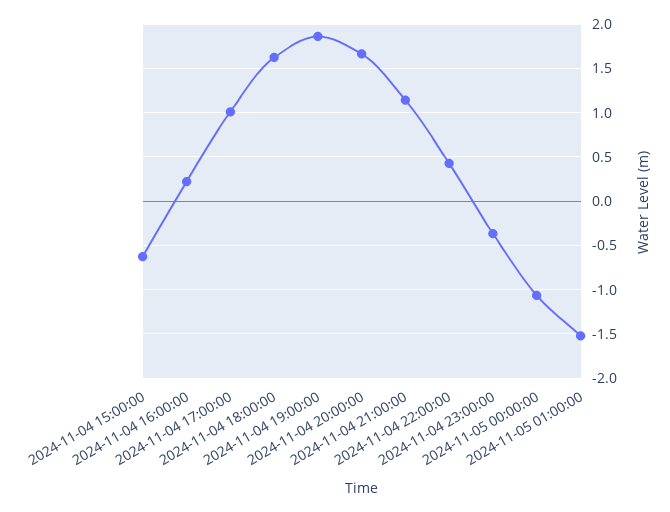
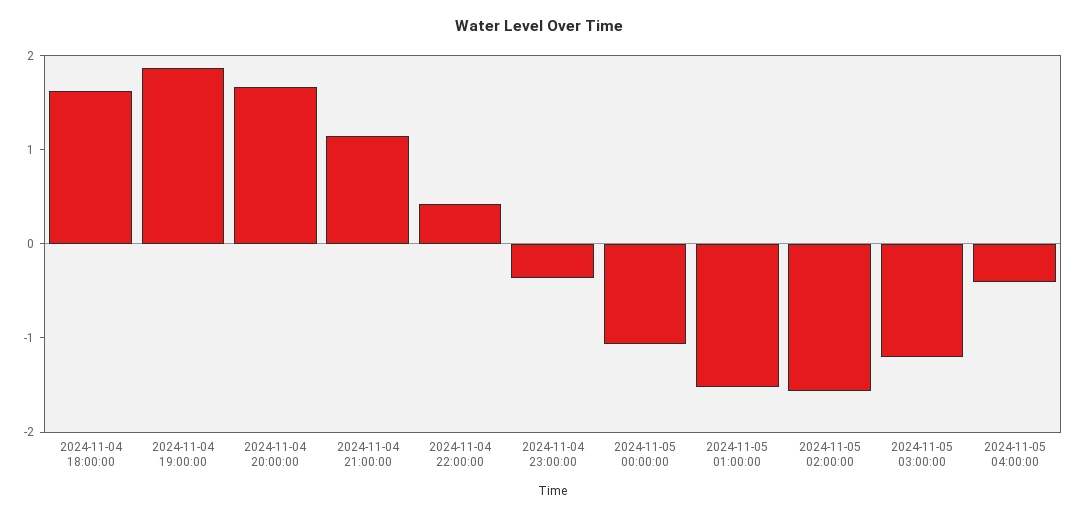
2024-11-04 15:00:00: -0.6 -> none
2024-11-04 16:00:00: 0.2 -> none
2024-11-04 17:00:00: 1 -> none
2024-11-05 02:00:00: none -> -1.6
2024-11-05 03:00:00: none -> -1.2
2024-11-05 04:00:00: none -> -0.4

